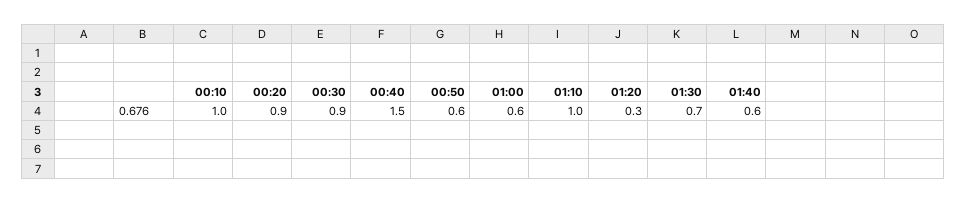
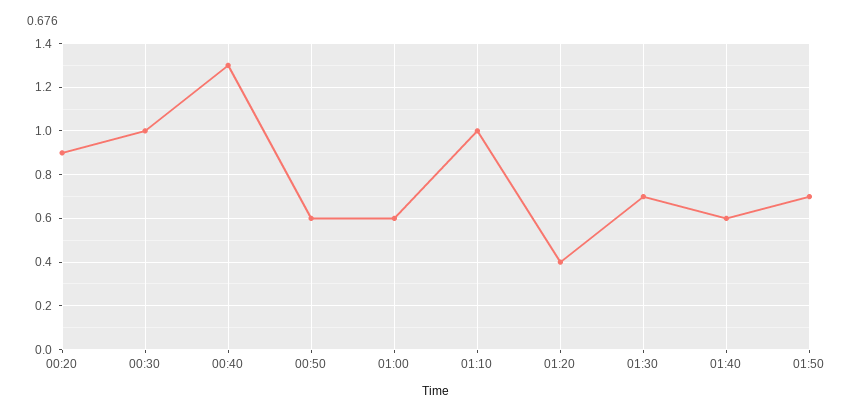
00:10: 1 -> none
00:30: 0.9 -> 1
00:40: 1.5 -> 1.3
01:20: 0.3 -> 0.4
01:50: none -> 0.7

